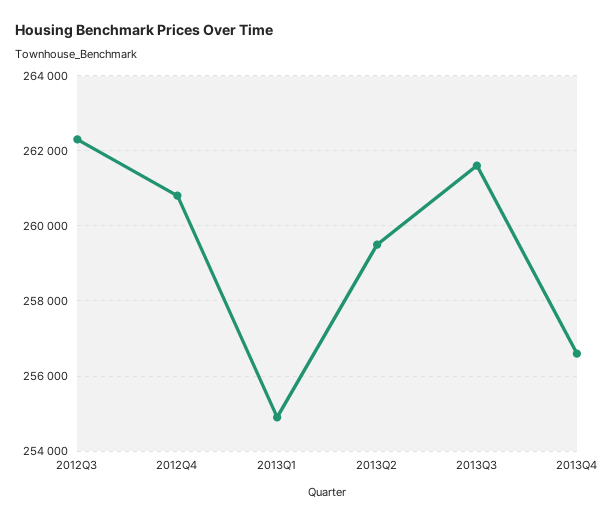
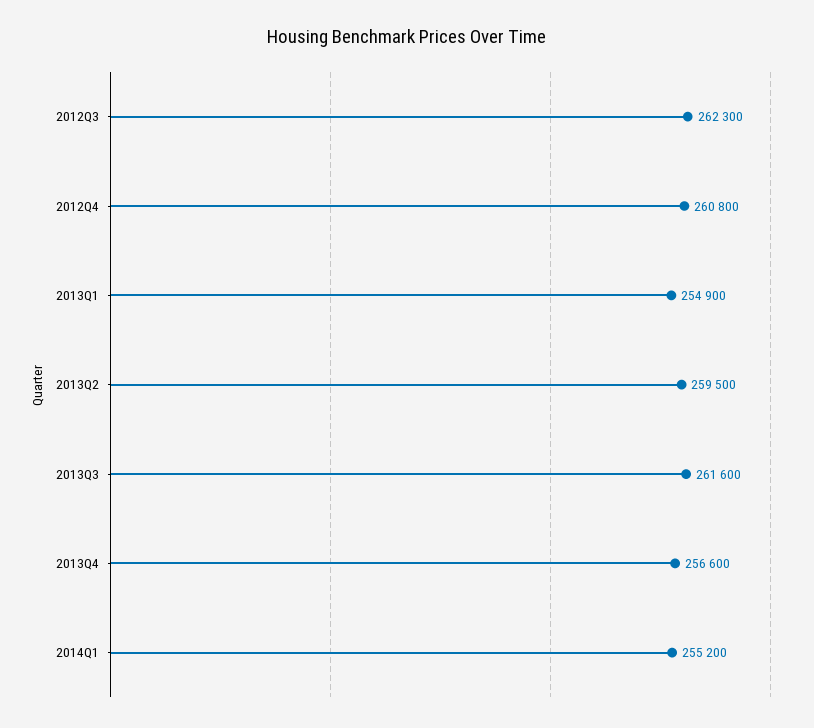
2014Q1: none -> 255200

